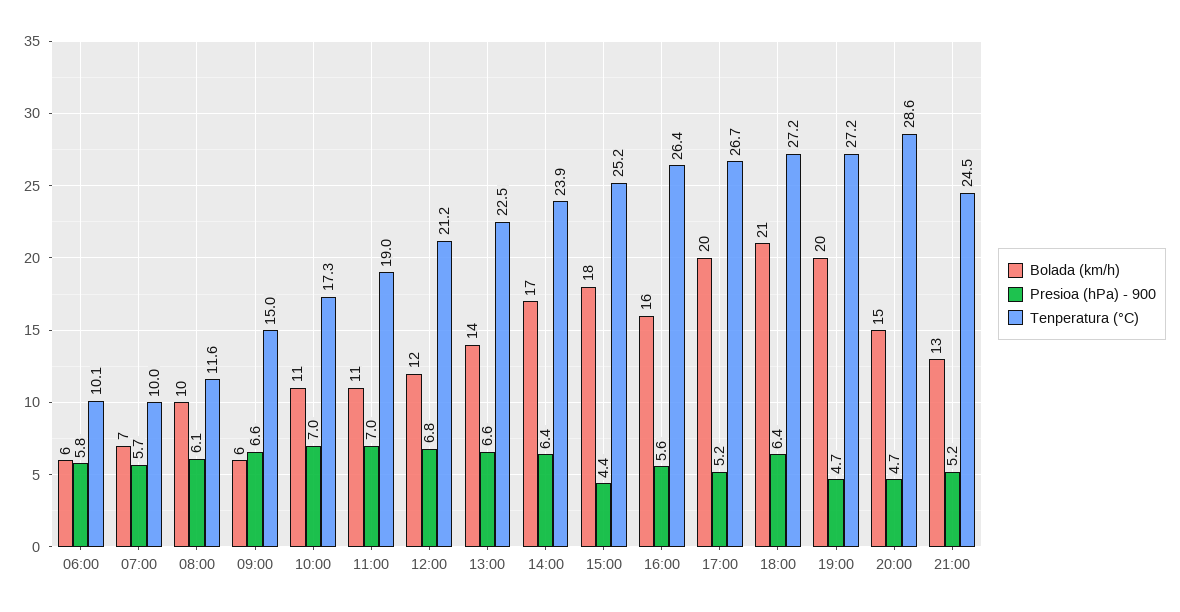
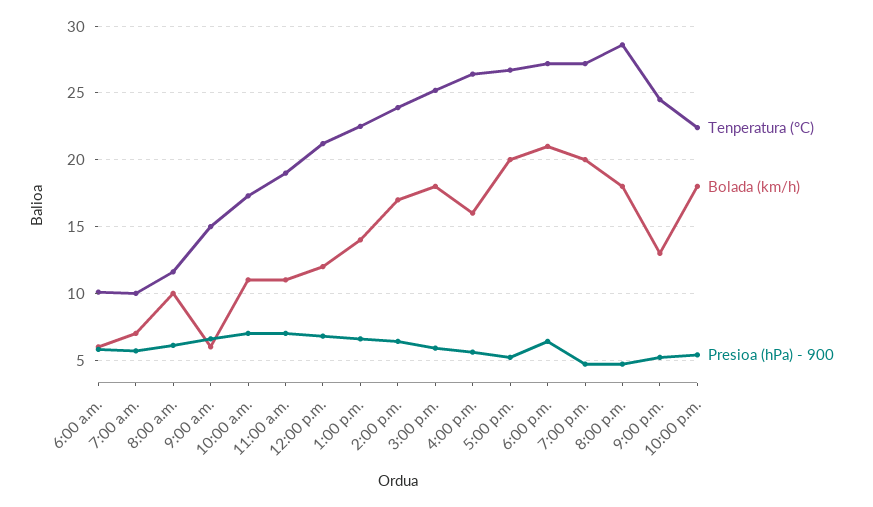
Presioa (hPa) - 900, 15:00: 4.4 -> 6
Bolada (km/h), 20:00: 15 -> 18
Tenperatura (°C), 10:00 p.m.: none -> 22.5
Bolada (km/h), 10:00 p.m.: none -> 18
Presioa (hPa) - 900, 10:00 p.m.: none -> 5.5

